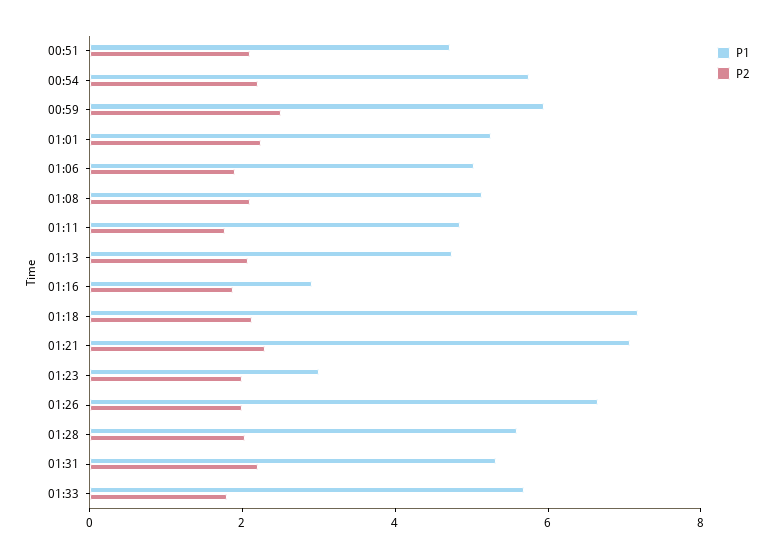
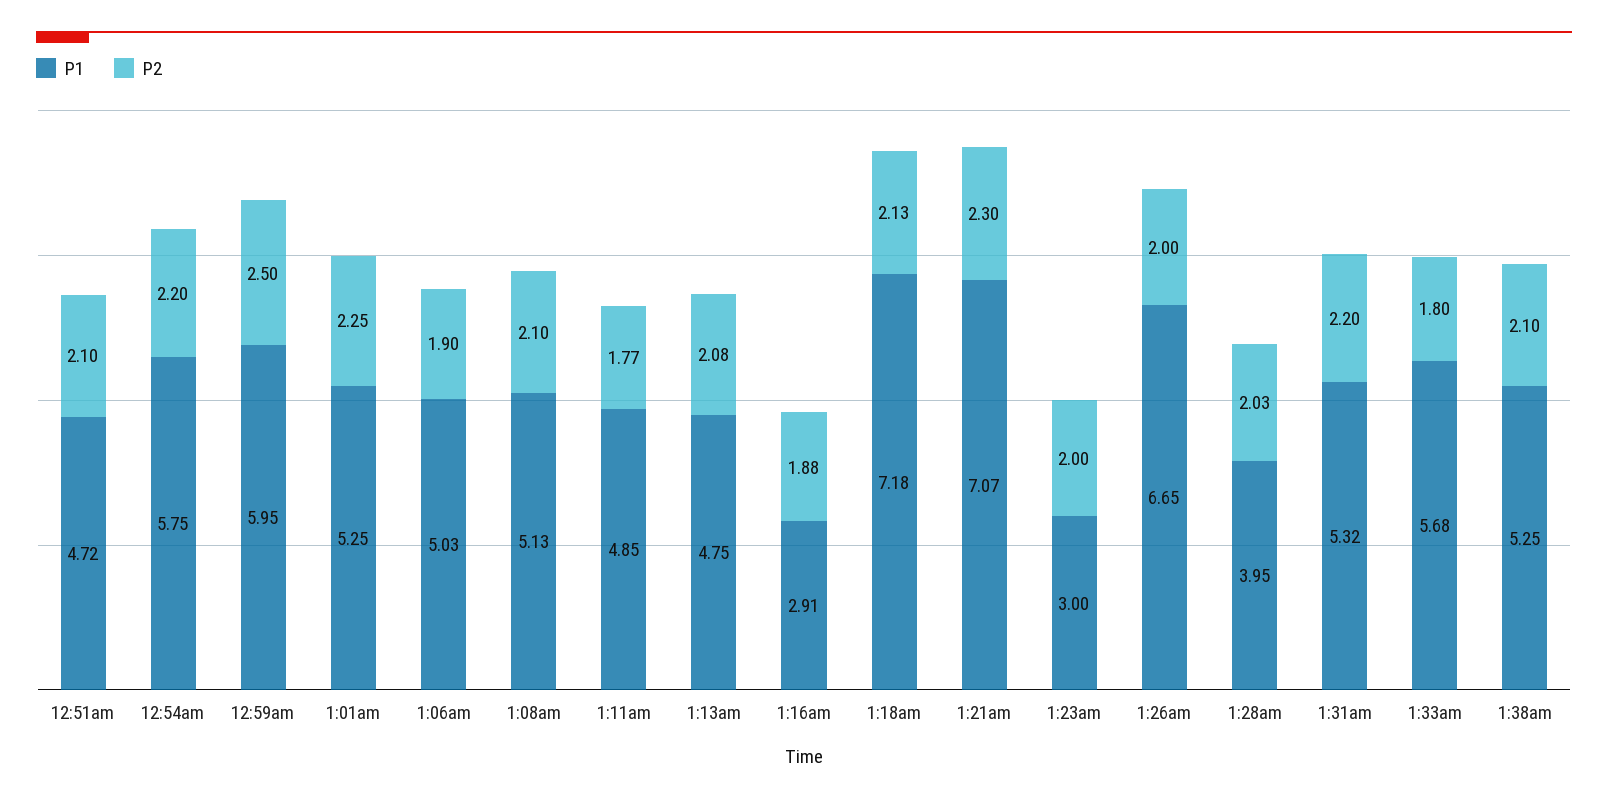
P1, 01:28: 5.5 -> 3.95
P1, 1:38am: none -> 5.25
P2, 1:38am: none -> 2.1

